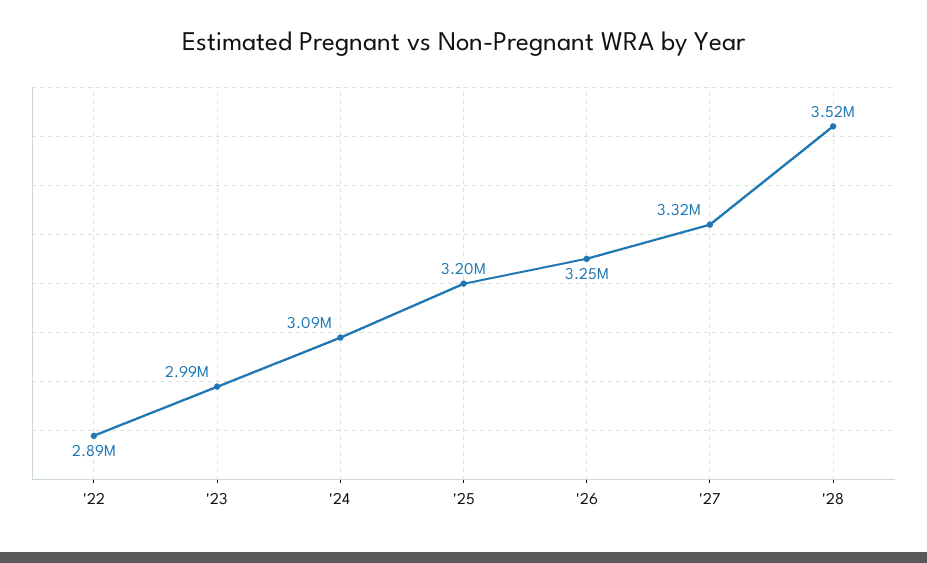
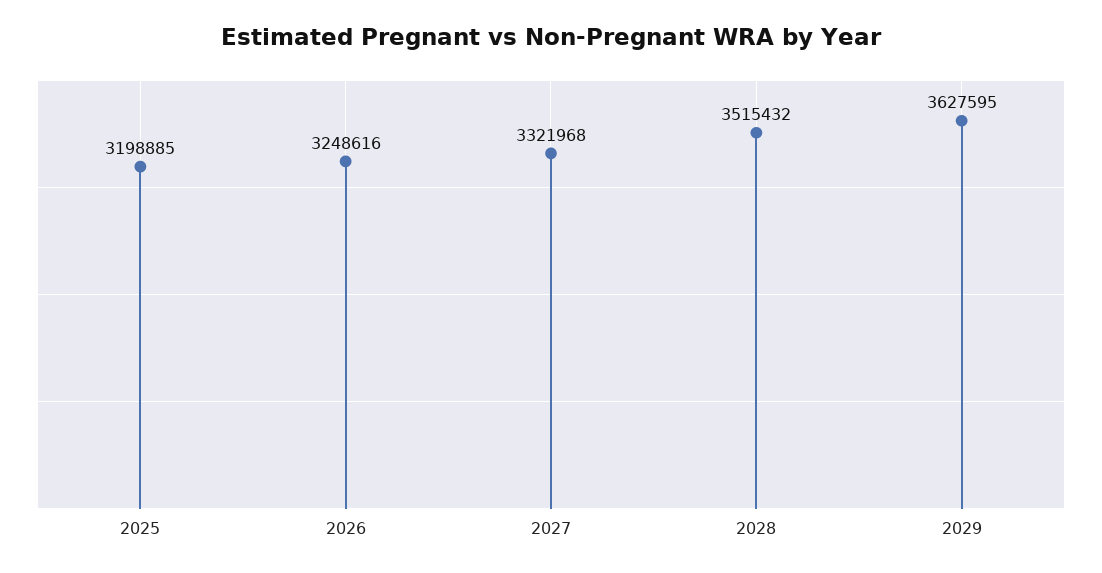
'22: 2890000 -> none
'23: 2990000 -> none
'24: 3090000 -> none
2029: none -> 3627595

